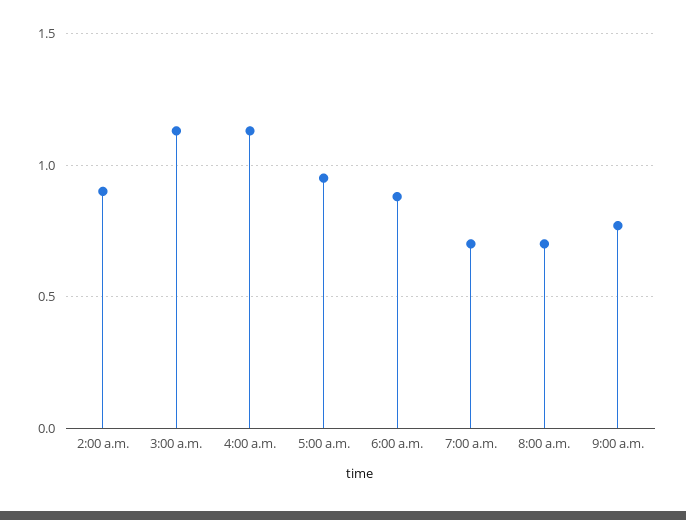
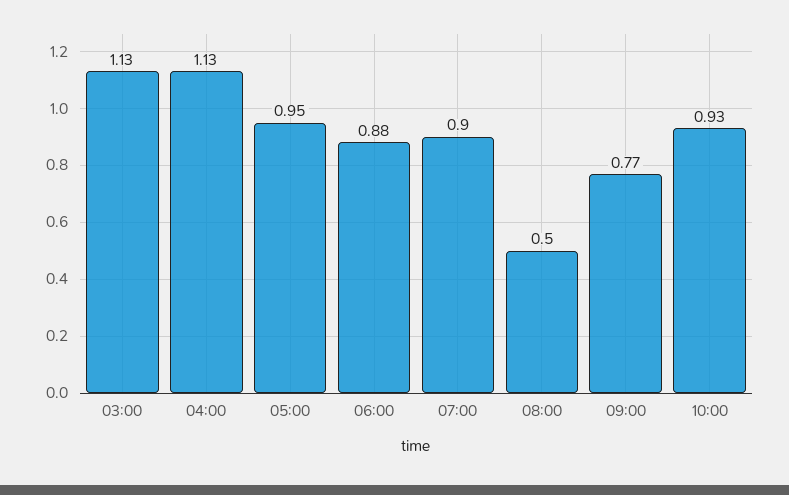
2:00 a.m.: 0.9 -> none
7:00 a.m.: 0.7 -> 0.9
8:00 a.m.: 0.7 -> 0.5
10:00: none -> 0.93

